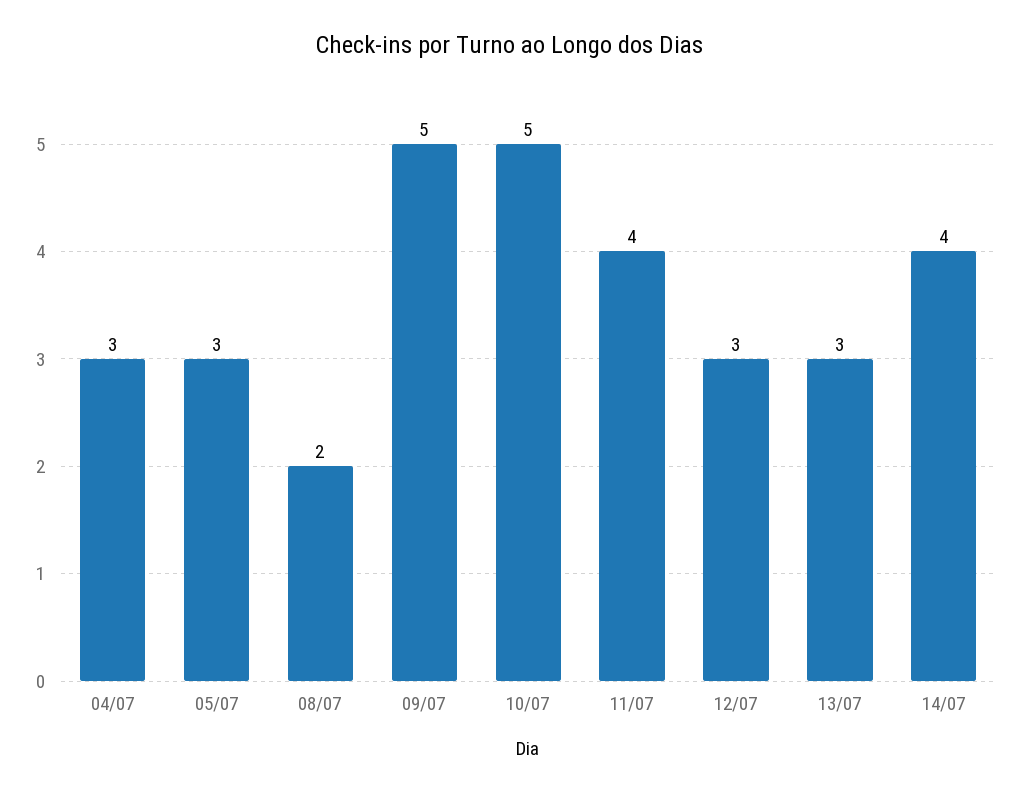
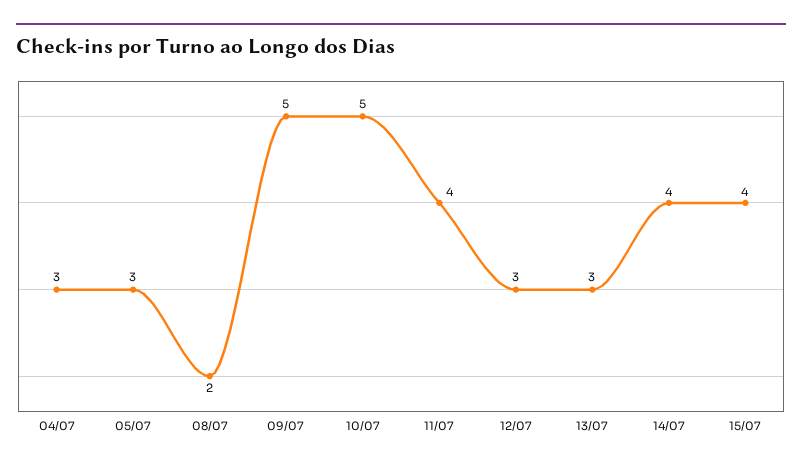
15/07: none -> 4

